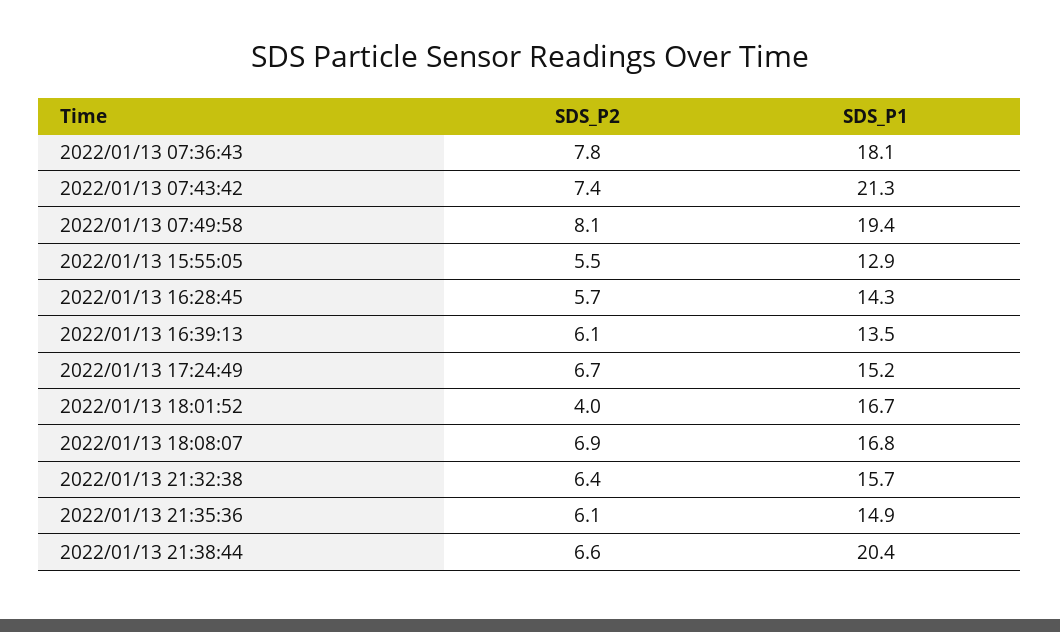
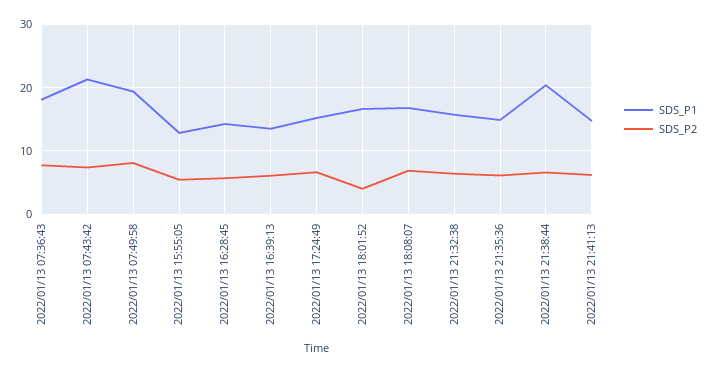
SDS_P1, 2022/01/13 21:41:13: none -> 15
SDS_P2, 2022/01/13 21:41:13: none -> 6

